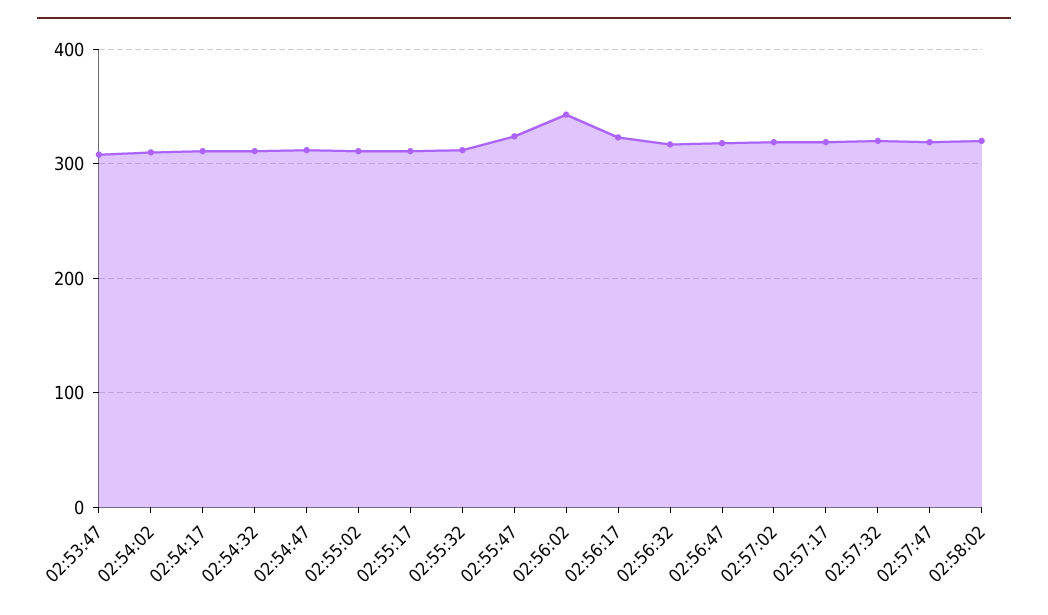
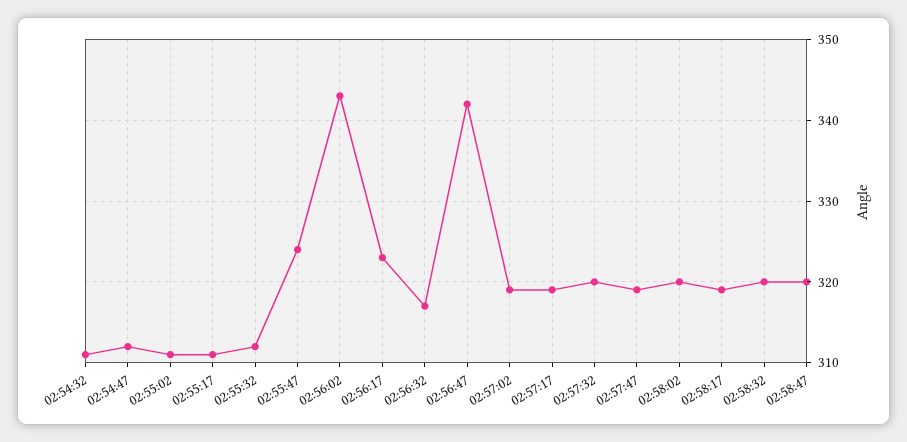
02:53:47: 310 -> none
02:54:02: 310 -> none
02:54:17: 310 -> none
02:56:47: 320 -> 342
02:58:17: none -> 319
02:58:32: none -> 320
02:58:47: none -> 320

